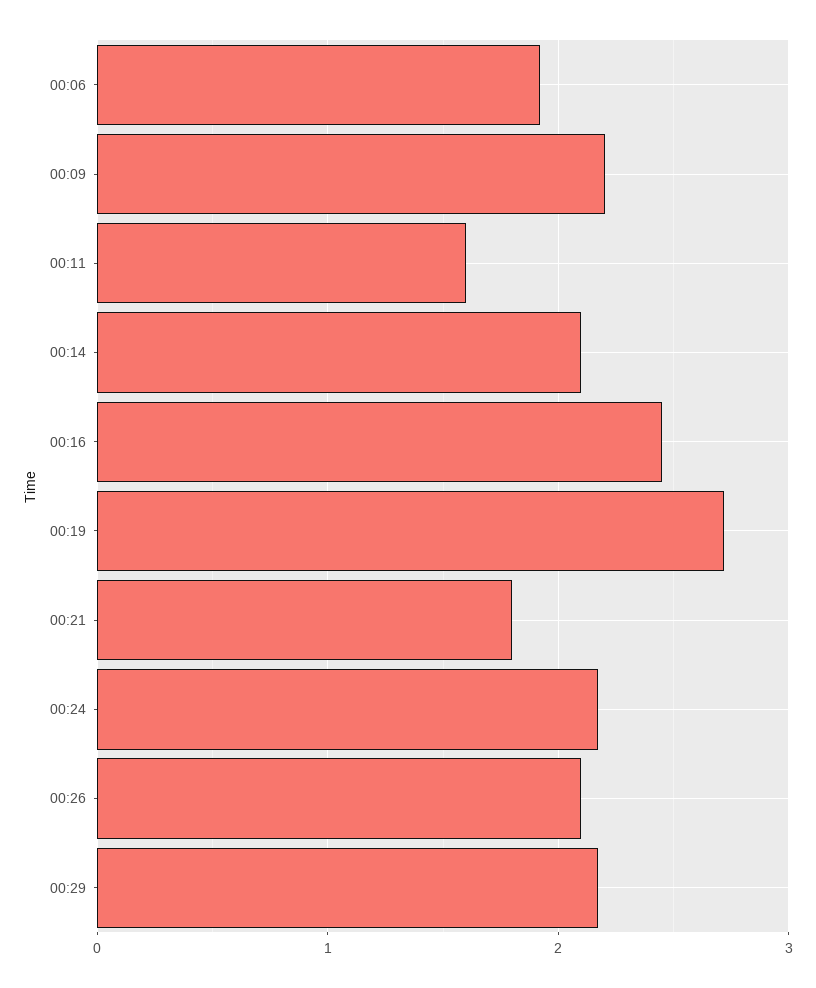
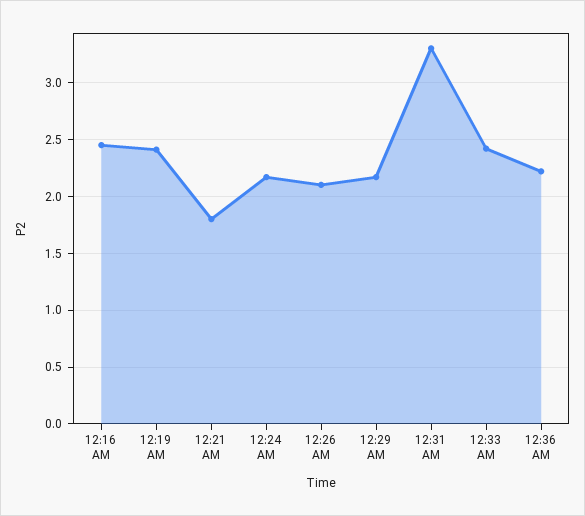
00:06: 1.9 -> none
00:09: 2.2 -> none
00:11: 1.6 -> none
00:14: 2.1 -> none
00:19: 2.7 -> 2.4
12:31 AM: none -> 3.3
12:33 AM: none -> 2.4
12:36 AM: none -> 2.2

